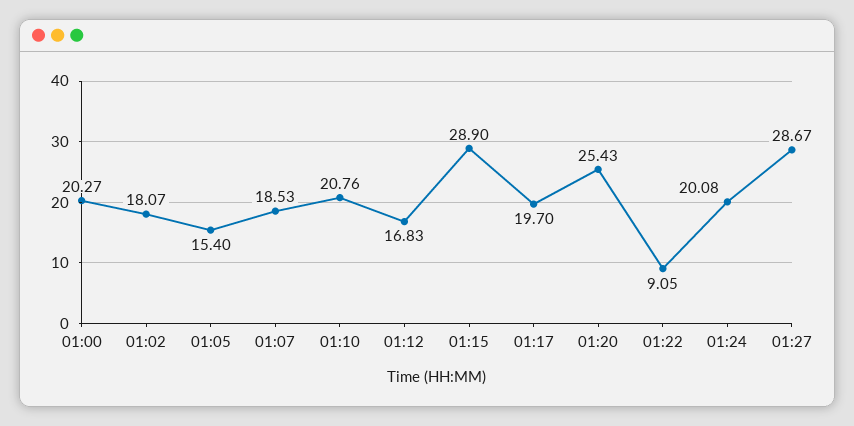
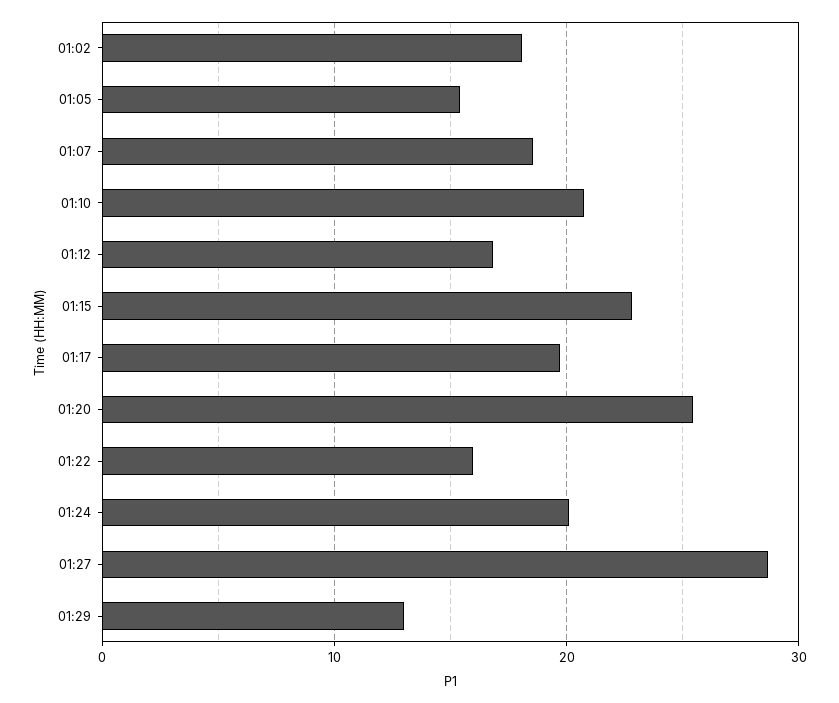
01:00: 20.27 -> none
01:15: 28.9 -> 23
01:22: 9.05 -> 16
01:29: none -> 13

